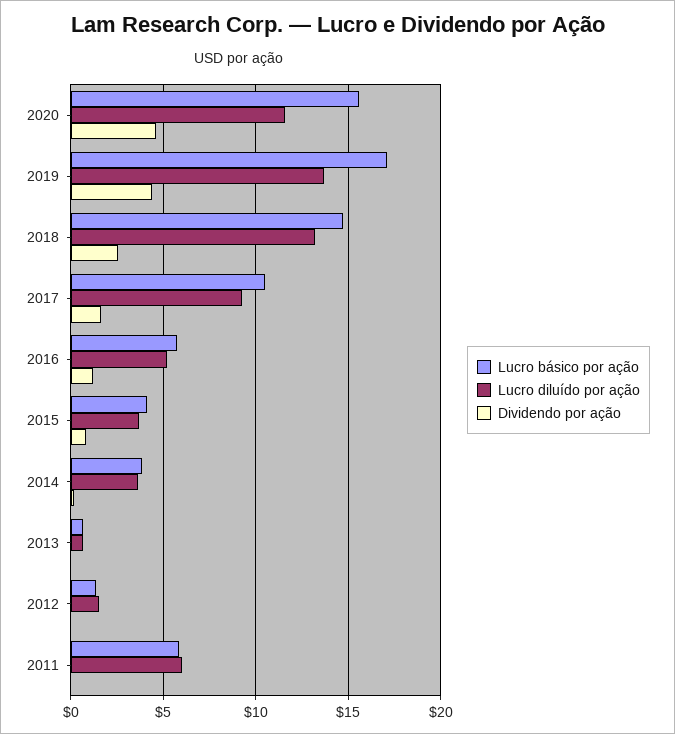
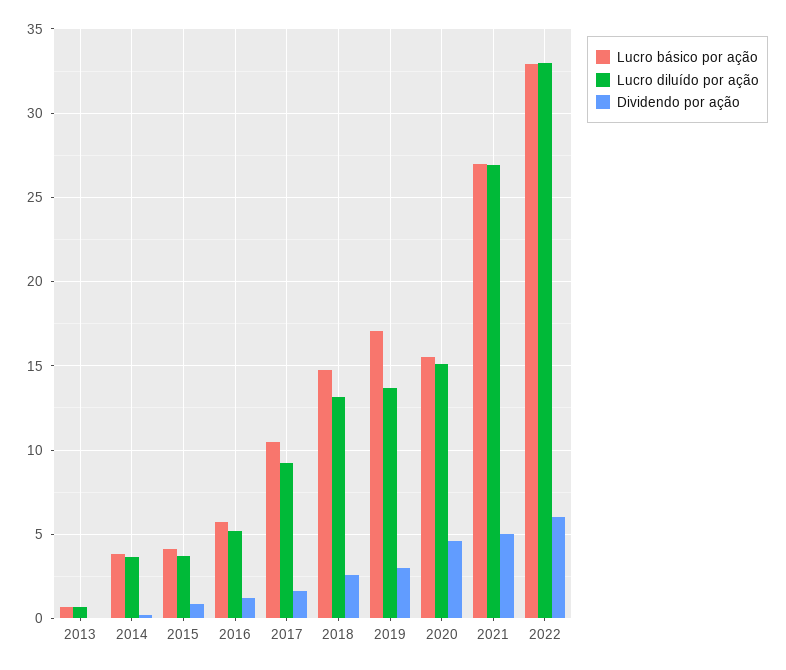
Lucro diluído por ação, 2020: 11.5 -> 15
Dividendo por ação, 2019: 4.5 -> 3
Lucro básico por ação, 2012: 1.5 -> none
Lucro diluído por ação, 2012: 1.5 -> none
Dividendo por ação, 2012: 0 -> none
Lucro básico por ação, 2011: 6 -> none
Lucro diluído por ação, 2011: 6 -> none
Dividendo por ação, 2011: 0 -> none
Lucro básico por ação, 2021: none -> 27
Lucro diluído por ação, 2021: none -> 27
Dividendo por ação, 2021: none -> 5
Lucro básico por ação, 2022: none -> 33
Lucro diluído por ação, 2022: none -> 33
Dividendo por ação, 2022: none -> 6

